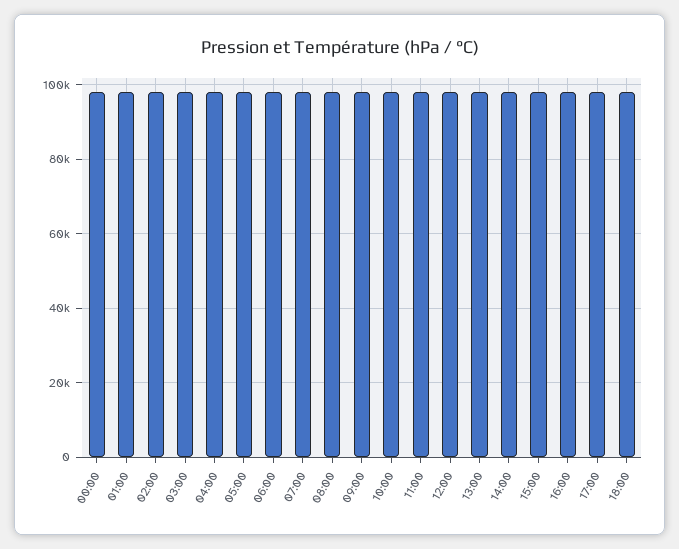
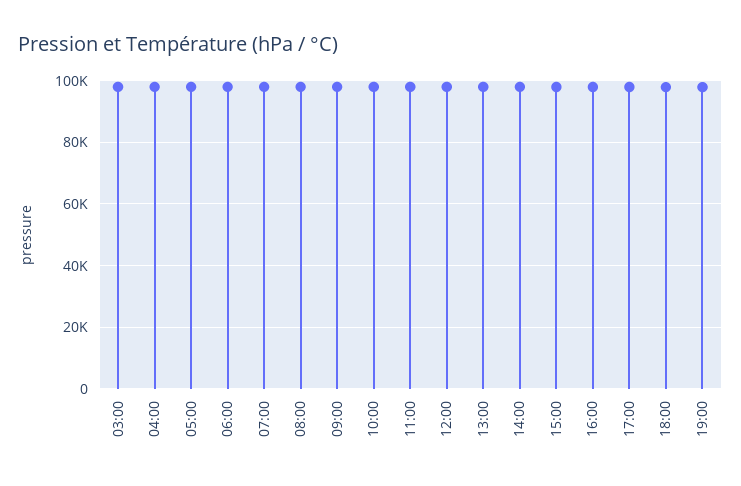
00:00: 98000 -> none
01:00: 98000 -> none
02:00: 98000 -> none
19:00: none -> 98000

